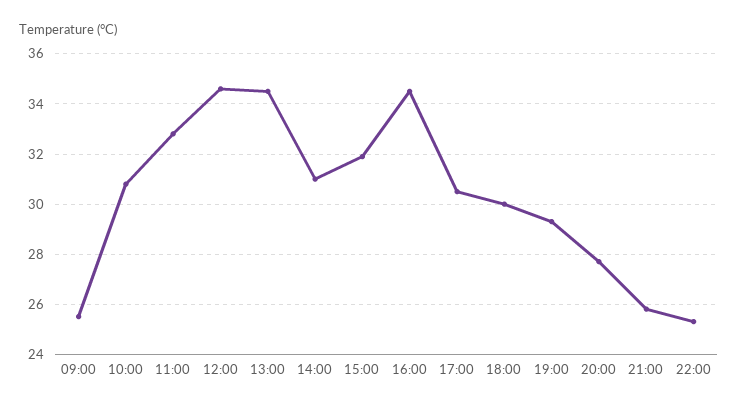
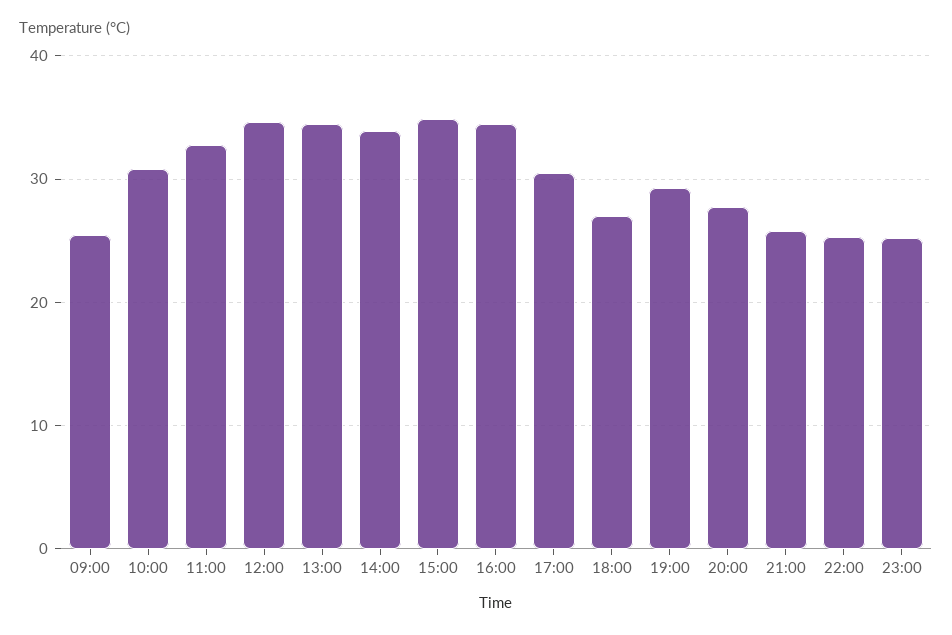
14:00: 31 -> 34
15:00: 32 -> 35
18:00: 30 -> 27
23:00: none -> 25

